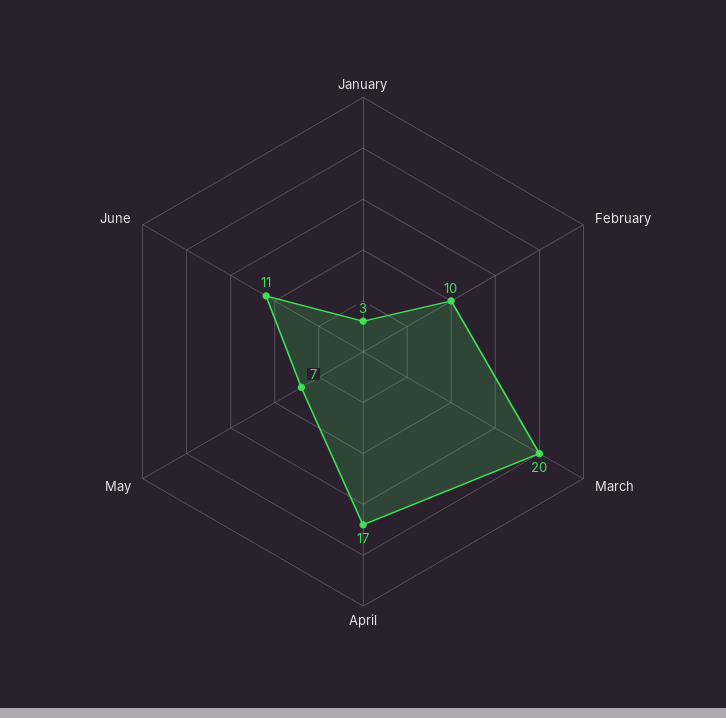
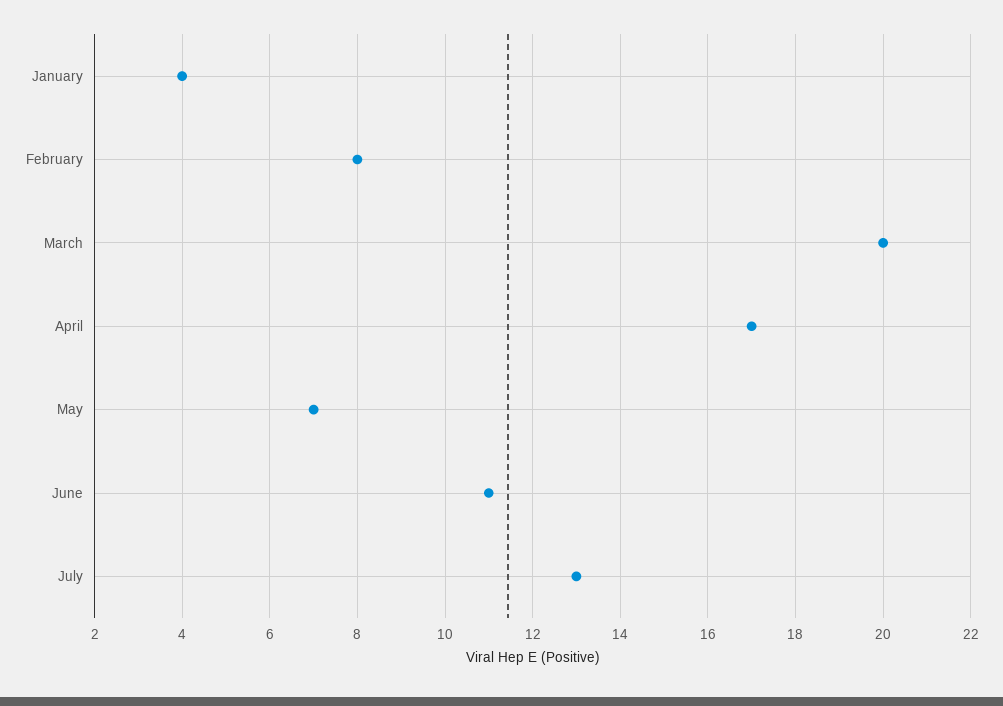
January: 3 -> 4
February: 10 -> 8
July: none -> 13

